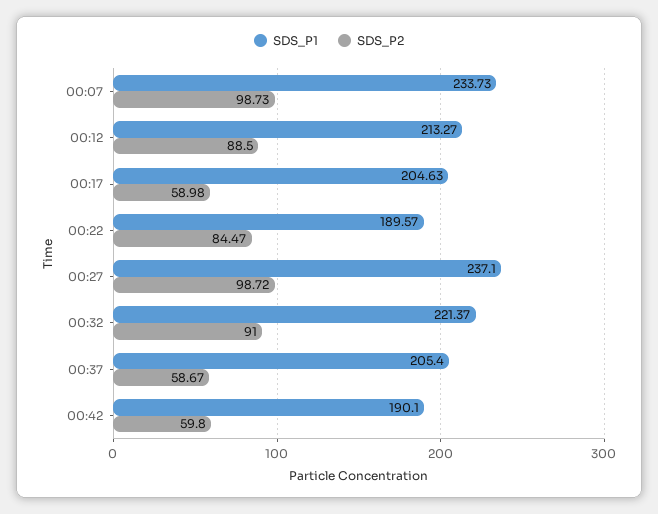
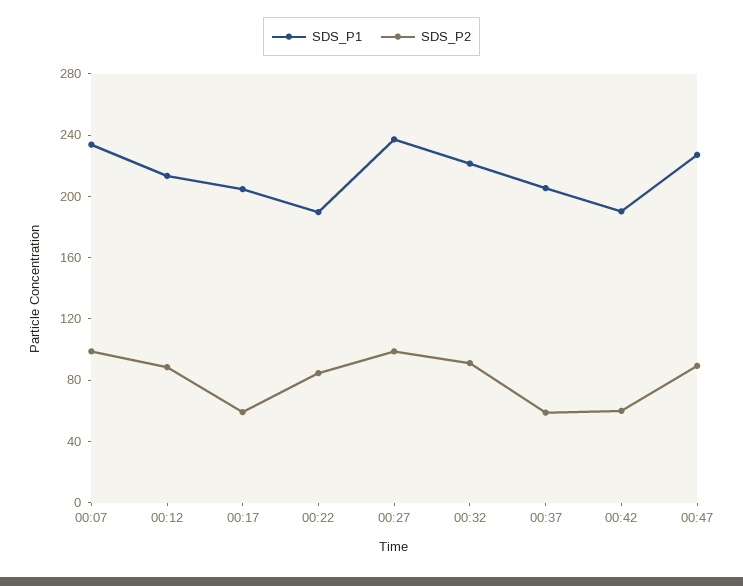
SDS_P1, 00:47: none -> 230
SDS_P2, 00:47: none -> 90

